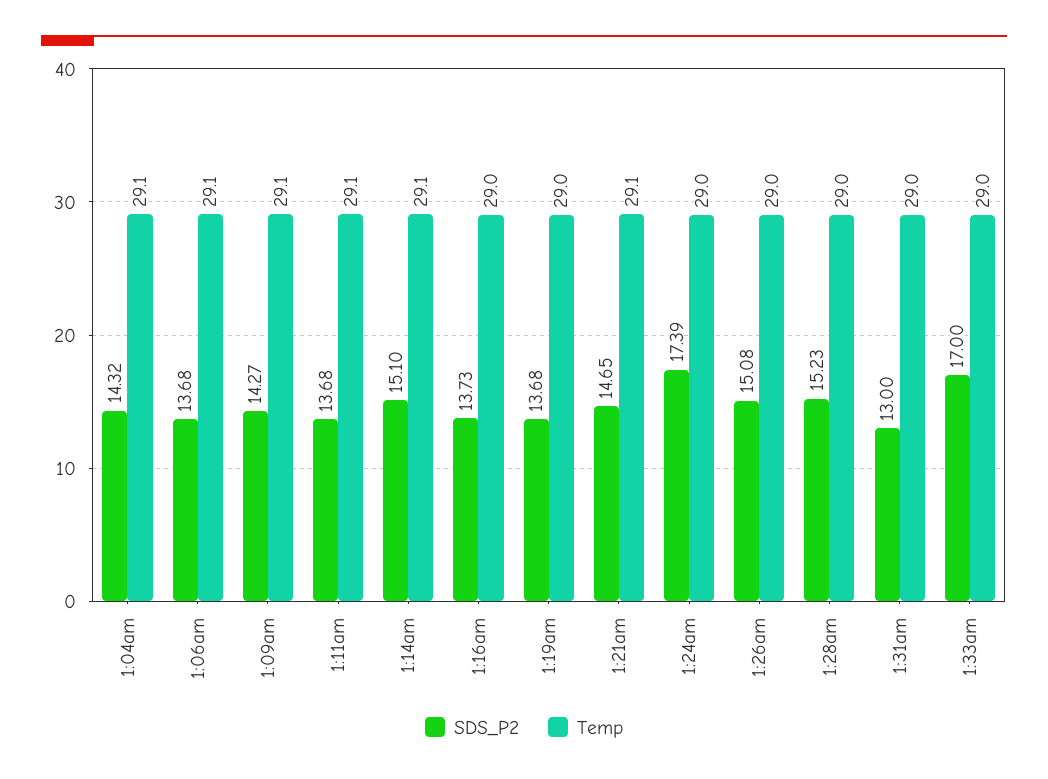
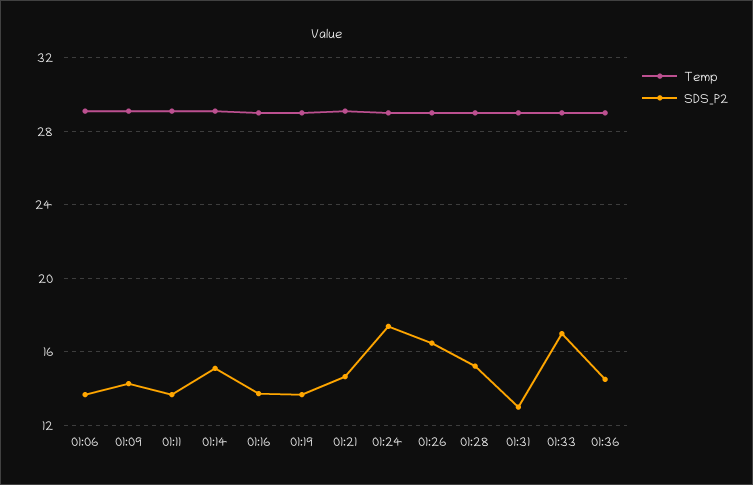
SDS_P2, 1:04am: 14.32 -> none
Temp, 1:04am: 29.1 -> none
SDS_P2, 1:26am: 15.08 -> 16.5
Temp, 01:36: none -> 29
SDS_P2, 01:36: none -> 14.5

